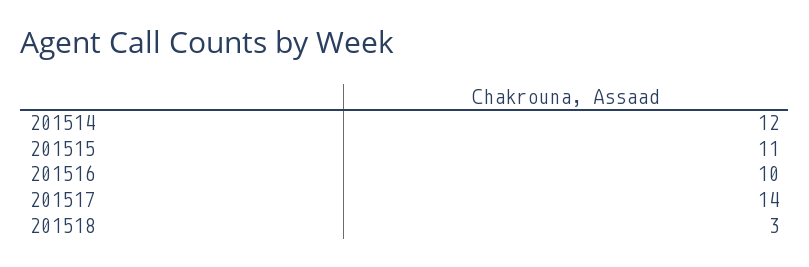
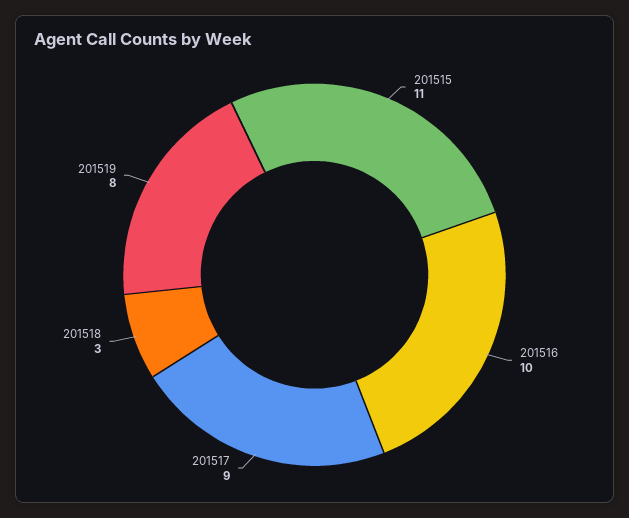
201514: 12 -> none
201517: 14 -> 9
201519: none -> 8

